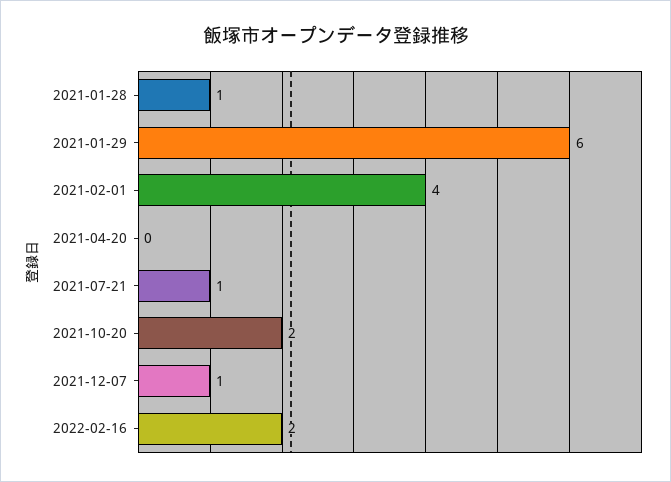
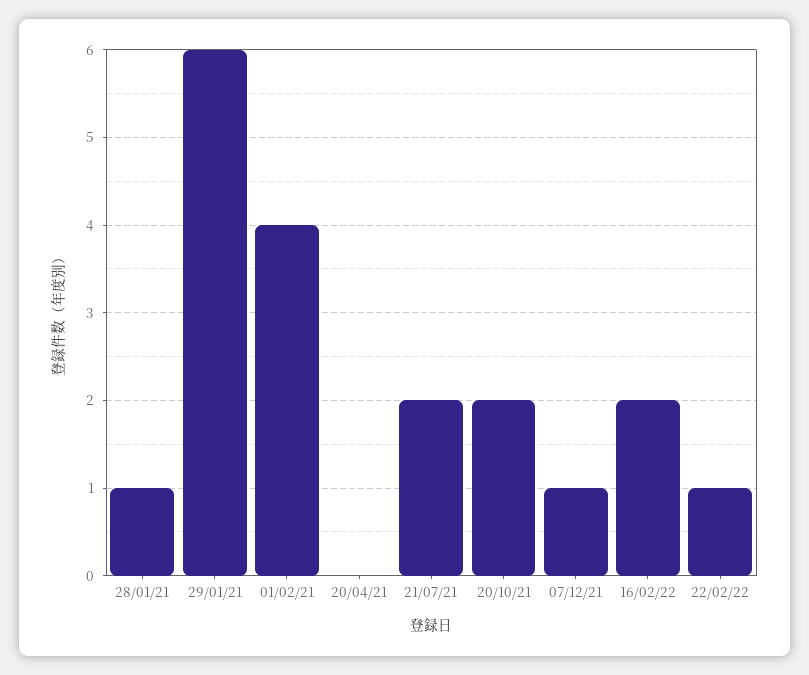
2021-07-21: 1 -> 2
22/02/22: none -> 1

